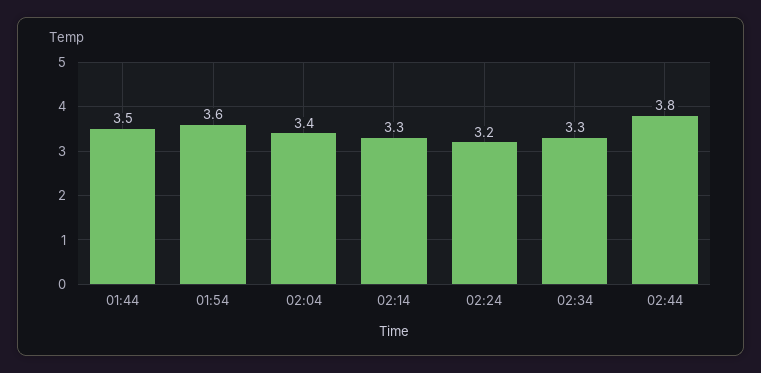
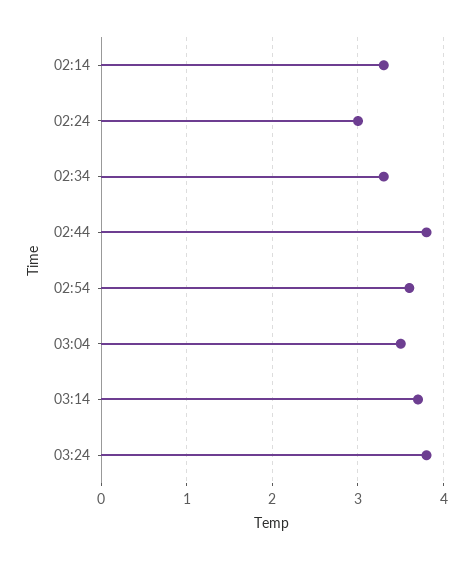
01:44: 3.5 -> none
01:54: 3.6 -> none
02:04: 3.4 -> none
02:24: 3.2 -> 3
02:54: none -> 3.6
03:04: none -> 3.5
03:14: none -> 3.7
03:24: none -> 3.8

